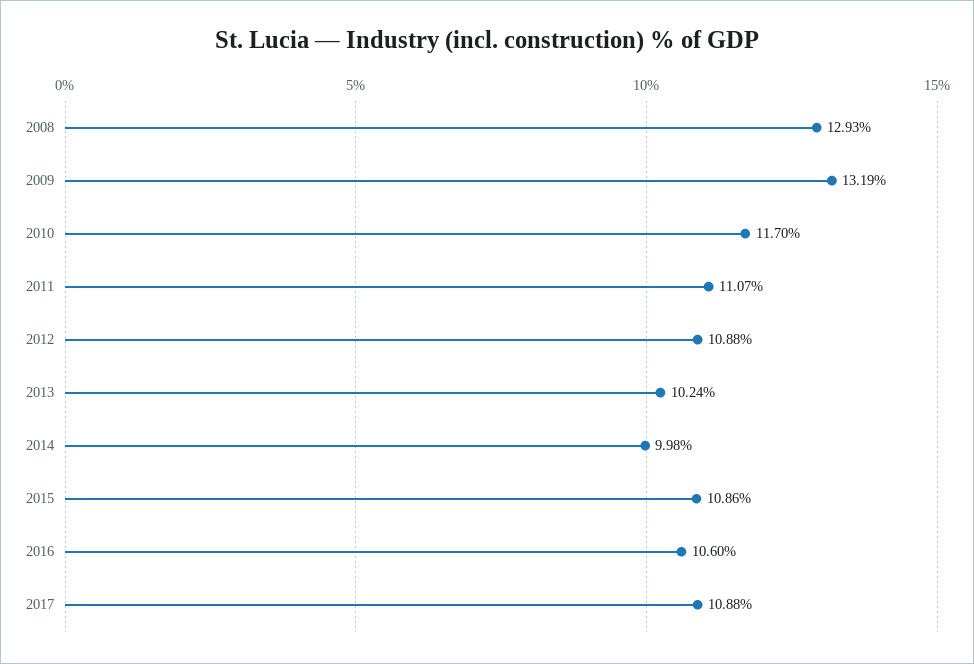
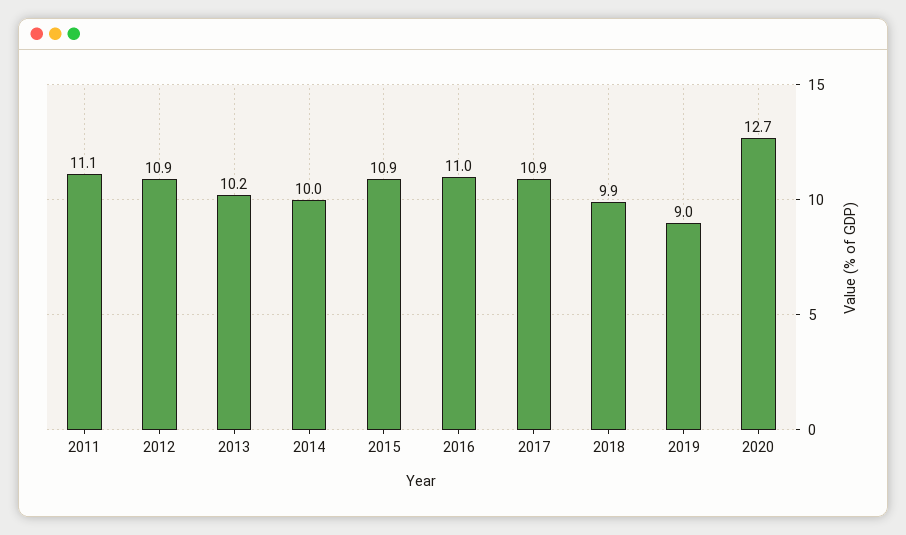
2008: 12.93 -> none
2009: 13.19 -> none
2010: 11.7 -> none
2016: 10.6 -> 11
2018: none -> 9.9
2019: none -> 9
2020: none -> 12.7

